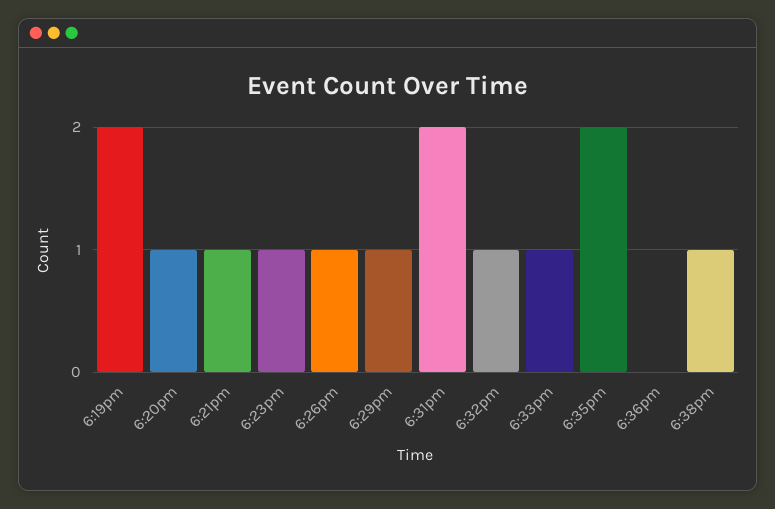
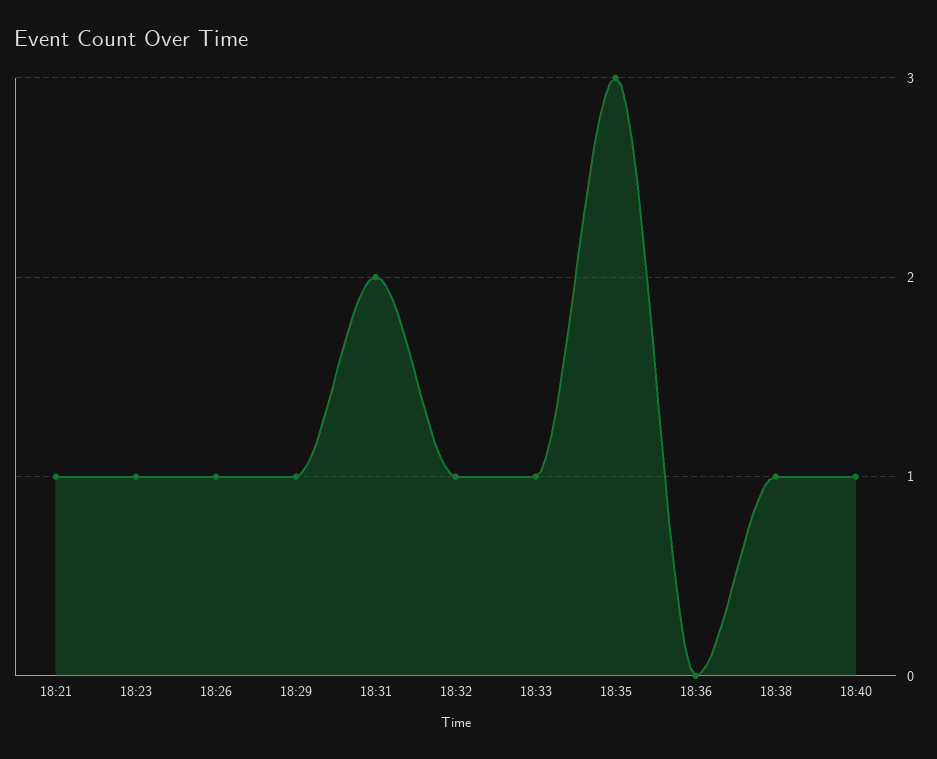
6:19pm: 2 -> none
6:20pm: 1 -> none
6:35pm: 2 -> 3
18:40: none -> 1

